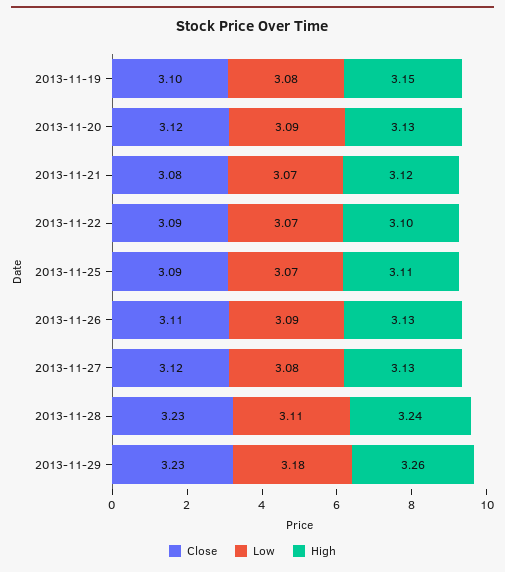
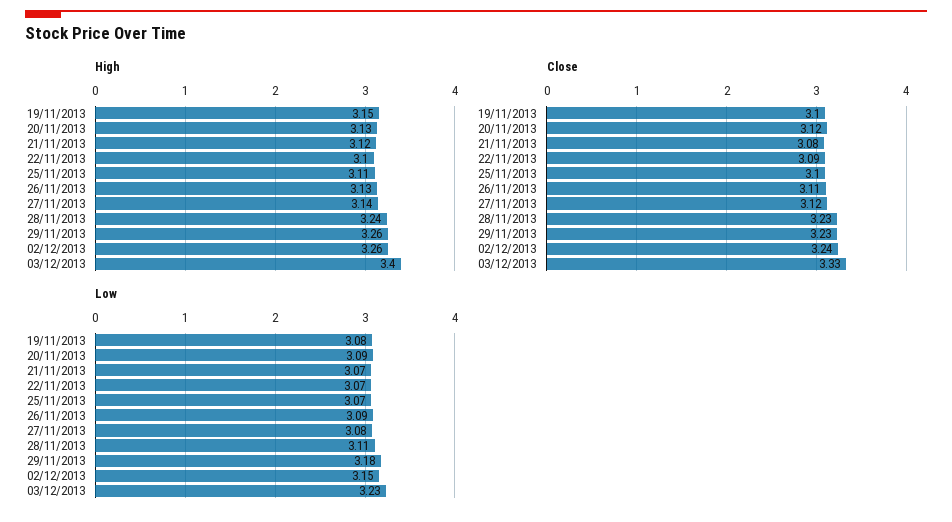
Close, 2013-11-25: 3.09 -> 3.1
High, 2013-11-27: 3.13 -> 3.14
High, 02/12/2013: none -> 3.26
High, 03/12/2013: none -> 3.4
Close, 02/12/2013: none -> 3.24
Close, 03/12/2013: none -> 3.33
Low, 02/12/2013: none -> 3.15
Low, 03/12/2013: none -> 3.23

